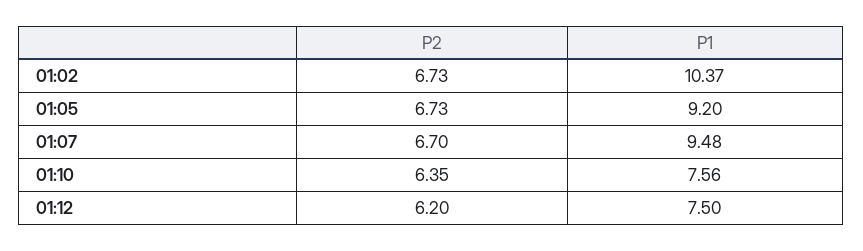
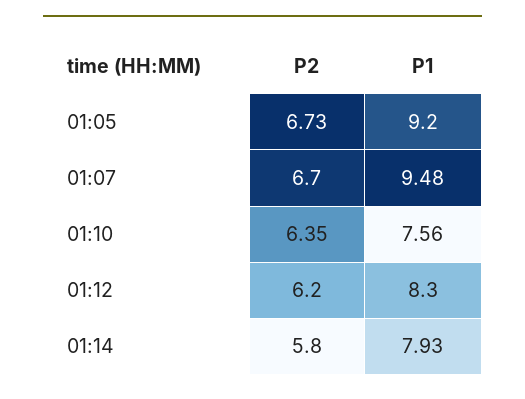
P2, 01:02: 6.73 -> none
P1, 01:02: 10.37 -> none
P1, 01:12: 7.5 -> 8.3
P2, 01:14: none -> 5.8
P1, 01:14: none -> 7.93

